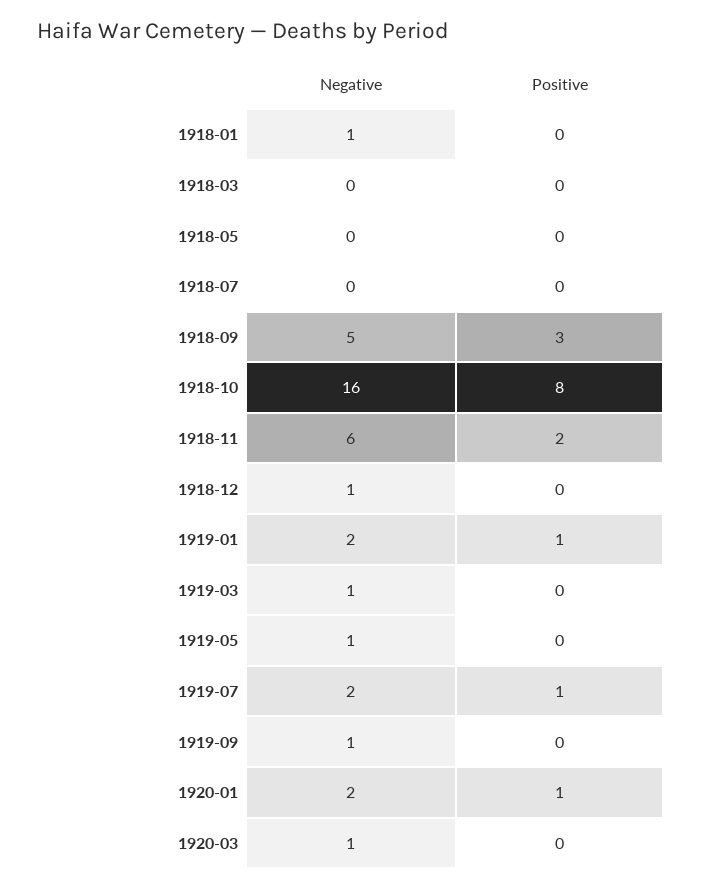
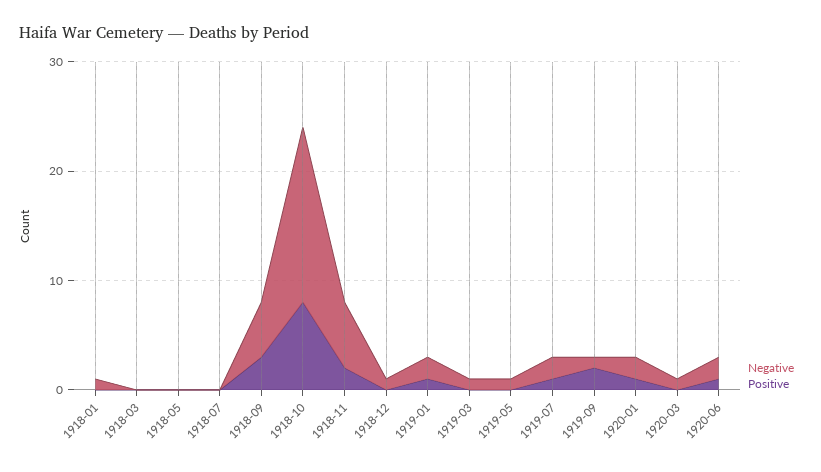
Positive, 1919-09: 0 -> 2
Negative, 1920-06: none -> 2
Positive, 1920-06: none -> 1

